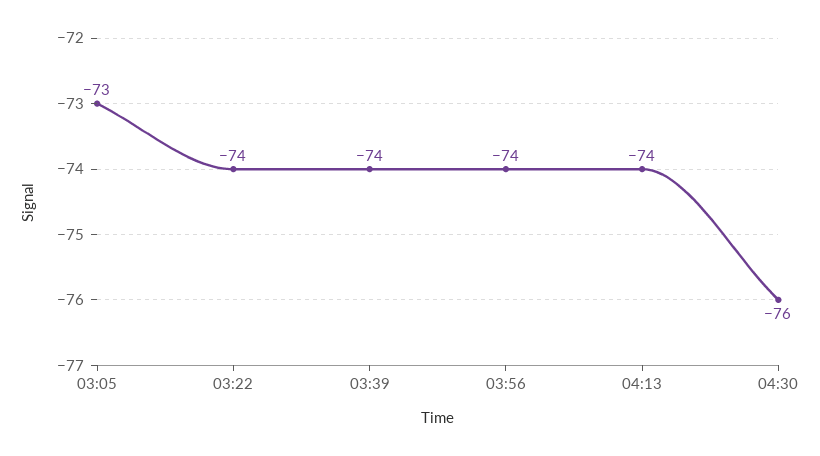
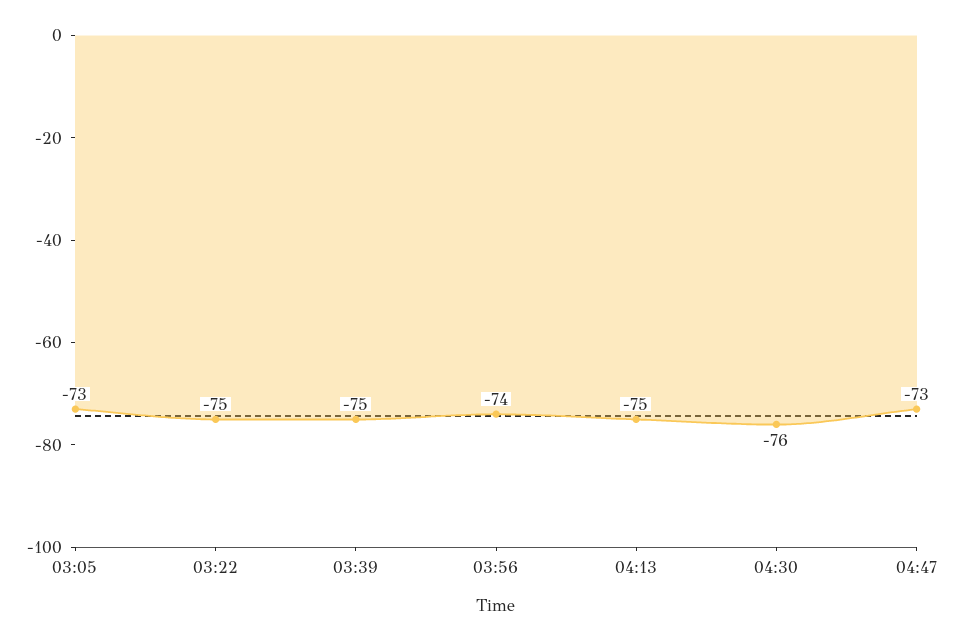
03:22: -74 -> -75
03:39: -74 -> -75
04:13: -74 -> -75
04:47: none -> -73

